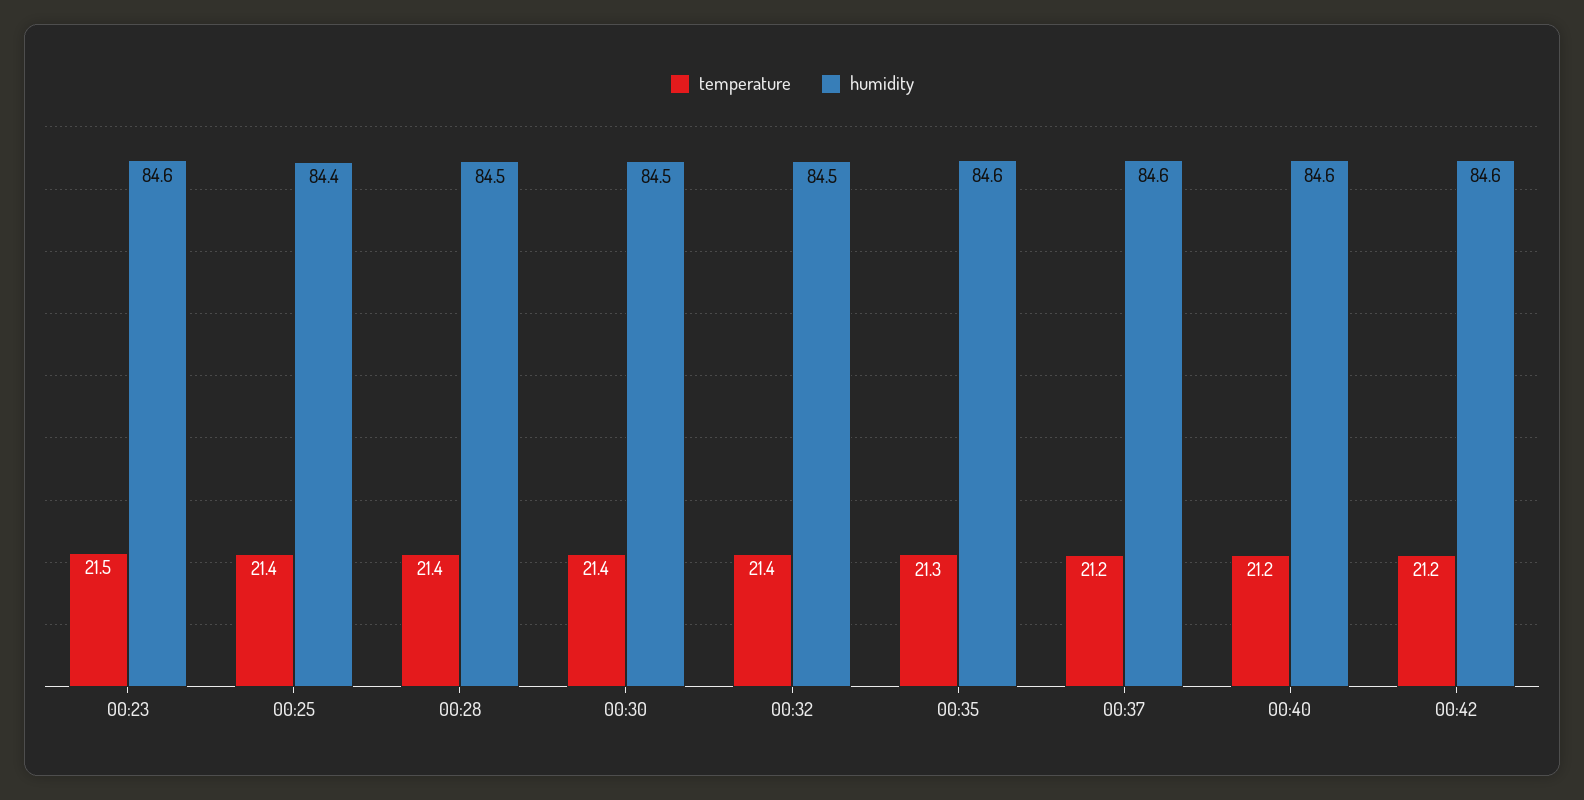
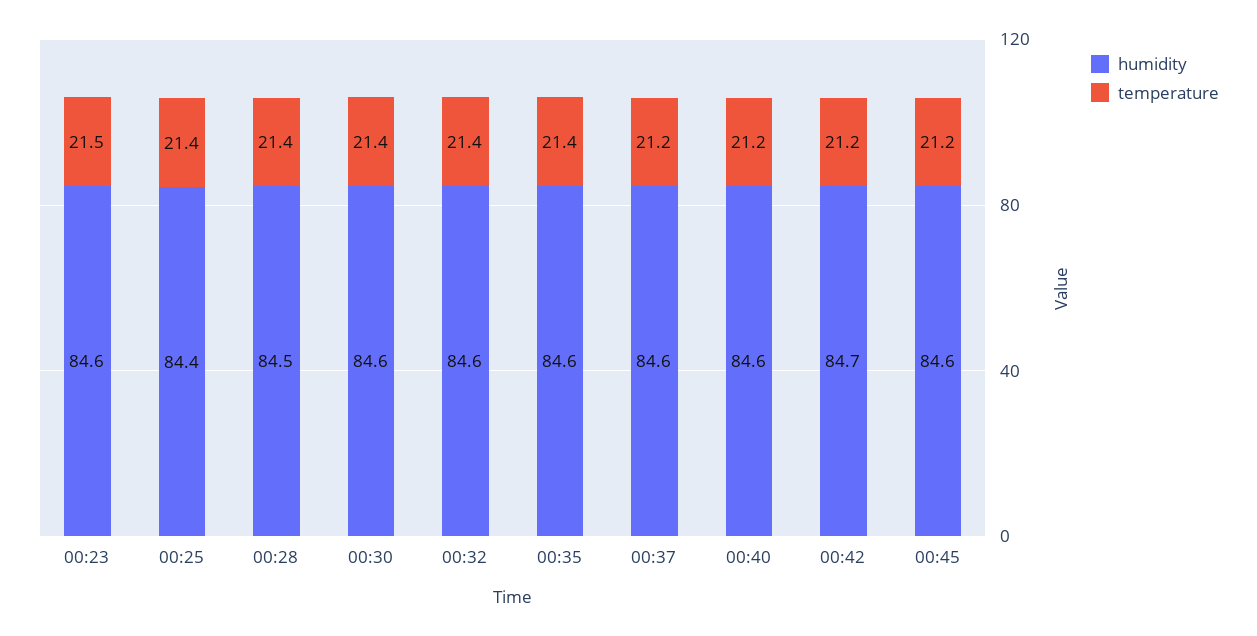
humidity, 00:30: 84.5 -> 84.6
humidity, 00:32: 84.5 -> 84.6
temperature, 00:35: 21.3 -> 21.4
humidity, 00:42: 84.6 -> 84.7
humidity, 00:45: none -> 84.6
temperature, 00:45: none -> 21.2

